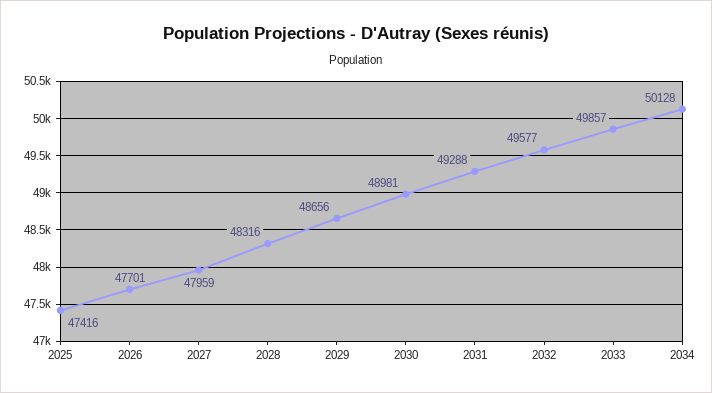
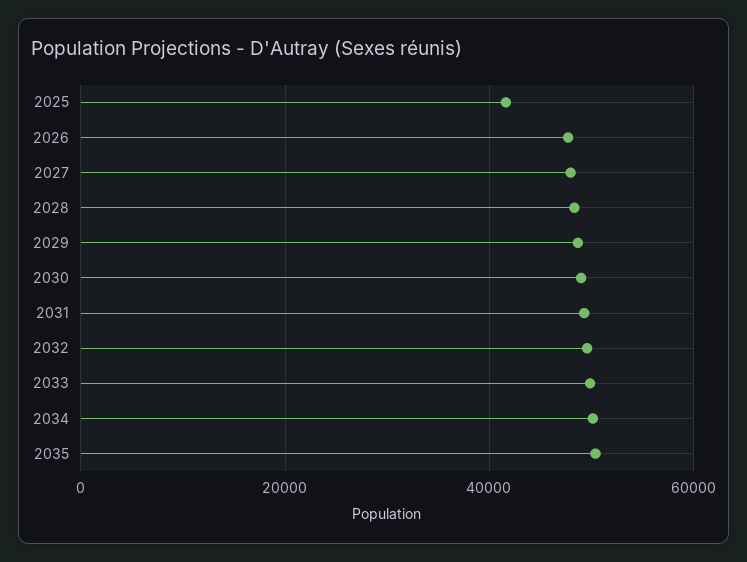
2025: 47416 -> 42000
2035: none -> 50000

